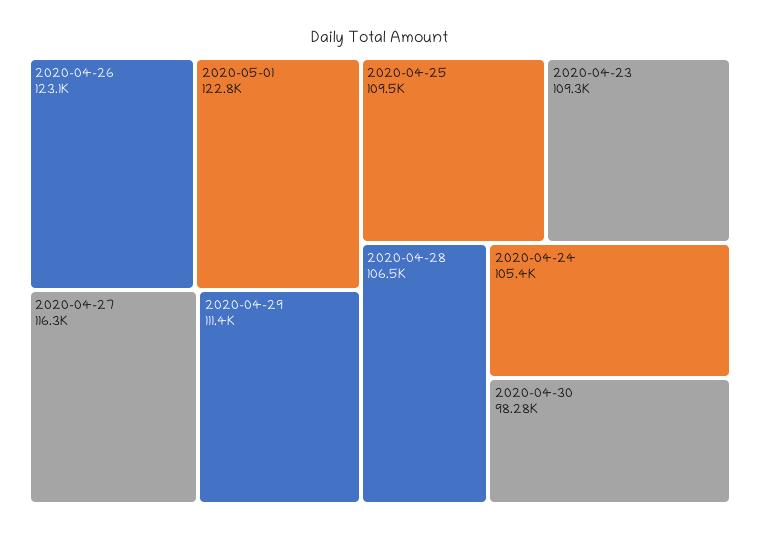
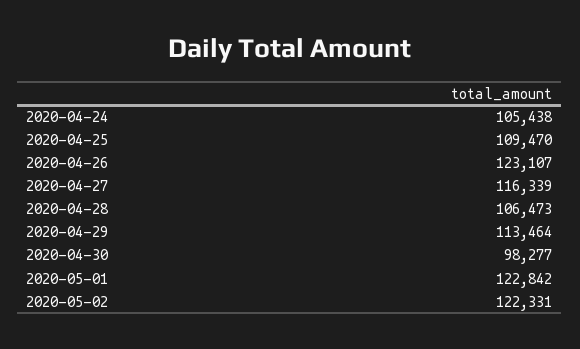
2020-04-29: 111400 -> 113464
2020-04-23: 109300 -> none
2020-05-02: none -> 122331

